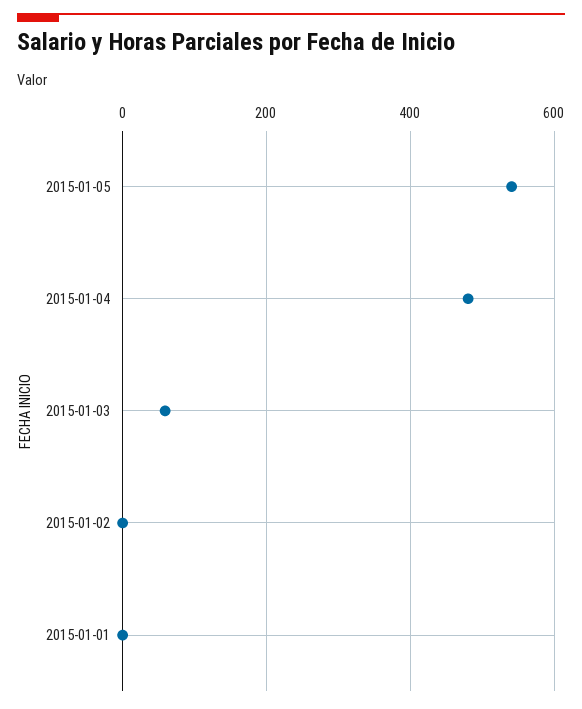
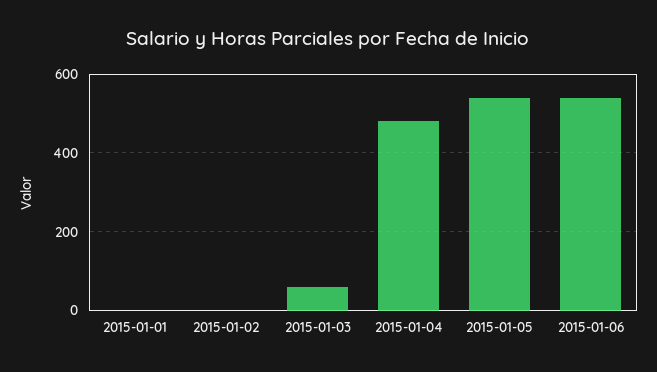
2015-01-06: none -> 540

